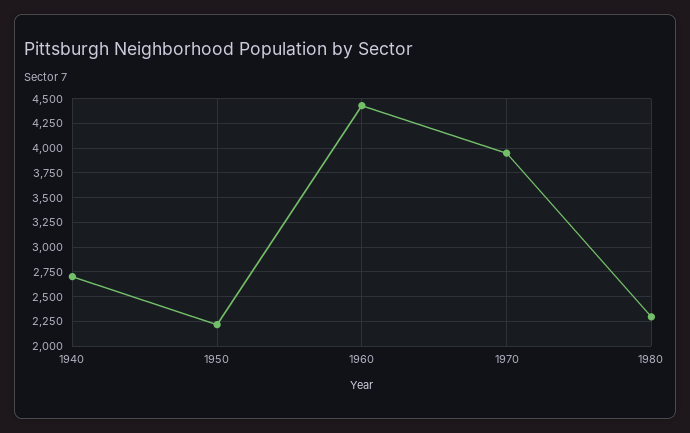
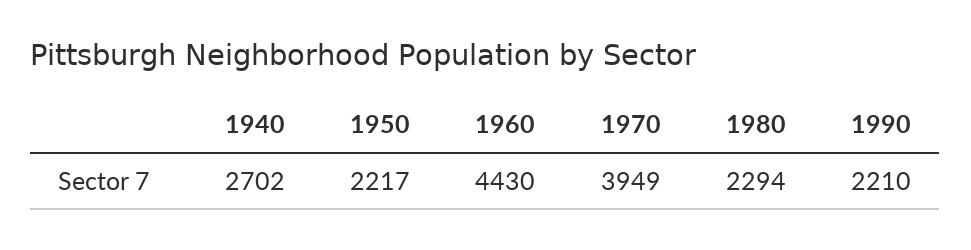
1990: none -> 2210

